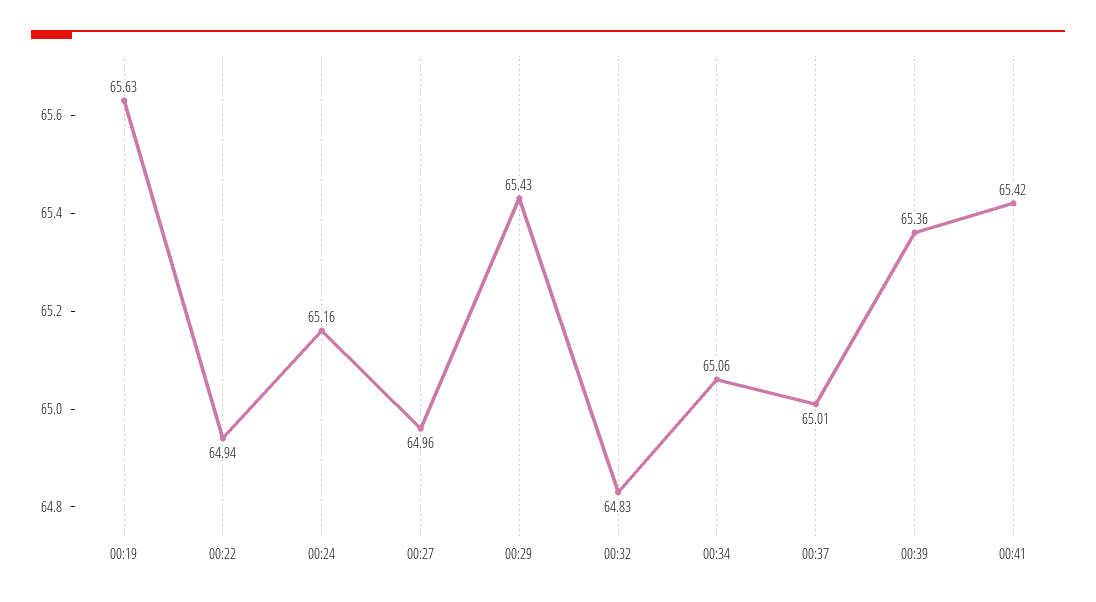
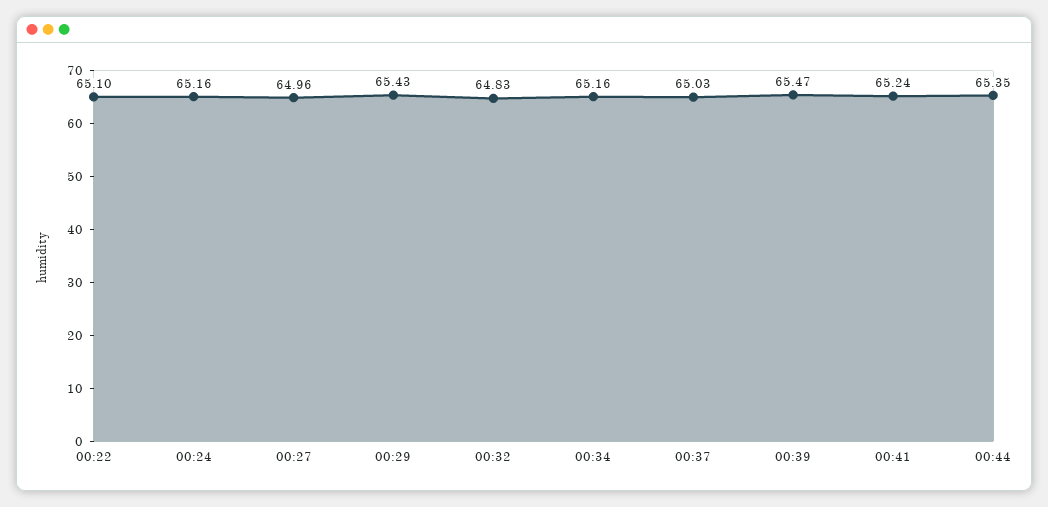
00:19: 65.63 -> none
00:22: 64.94 -> 65.1
00:34: 65.06 -> 65.16
00:37: 65.01 -> 65.03
00:39: 65.36 -> 65.47
00:41: 65.42 -> 65.24
00:44: none -> 65.35

